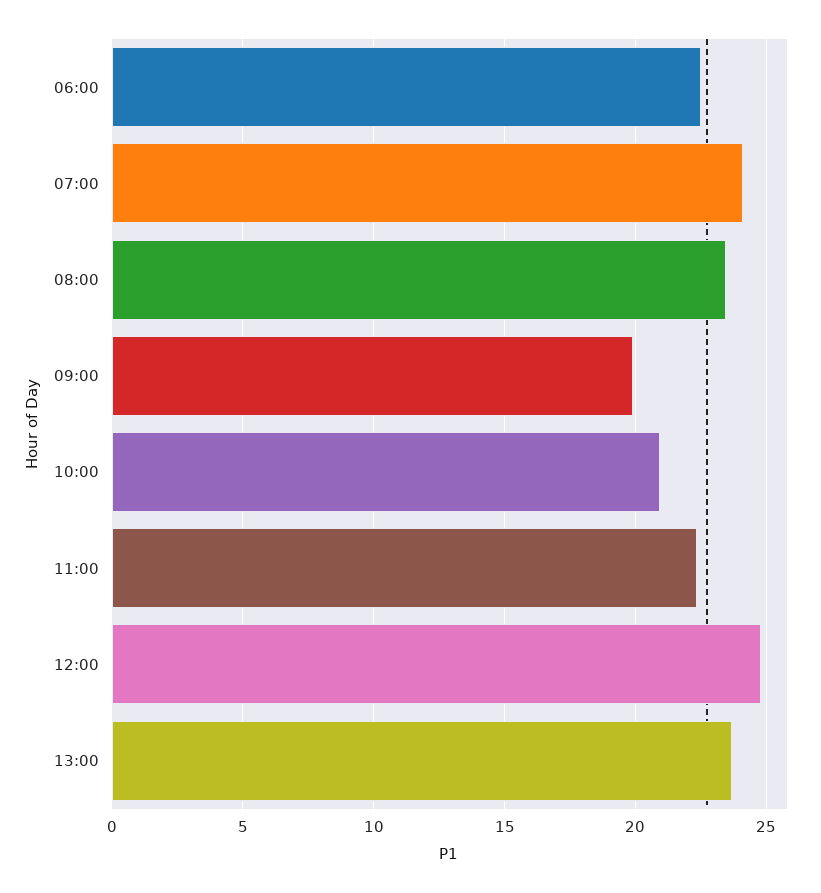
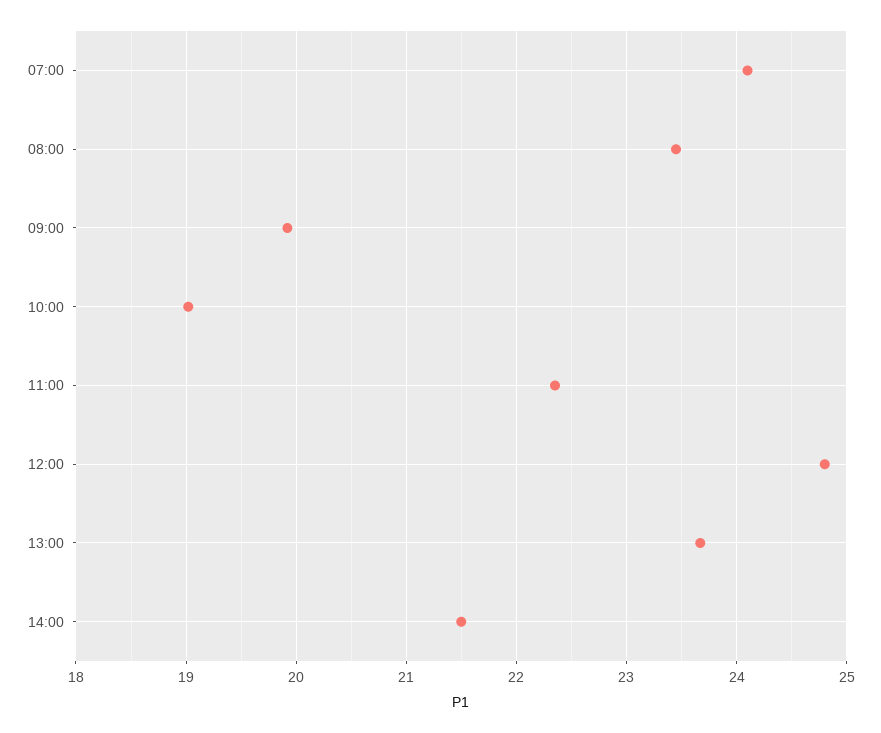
06:00: 22.5 -> none
10:00: 21 -> 19
14:00: none -> 21.5

